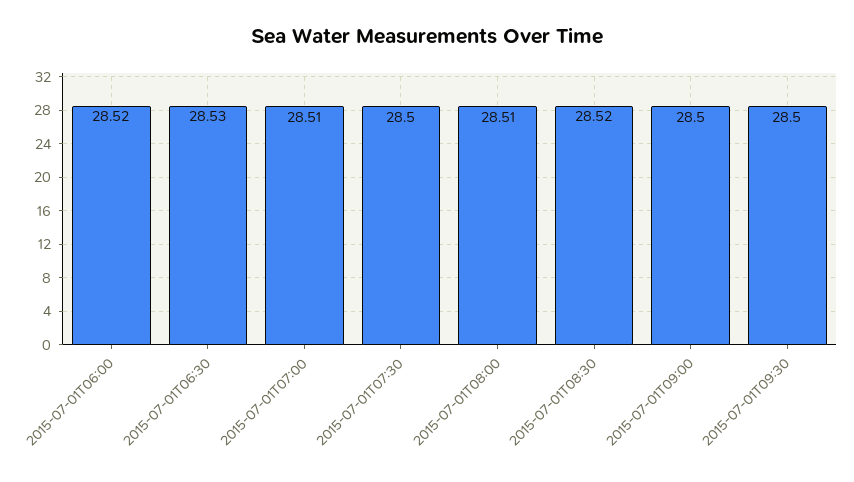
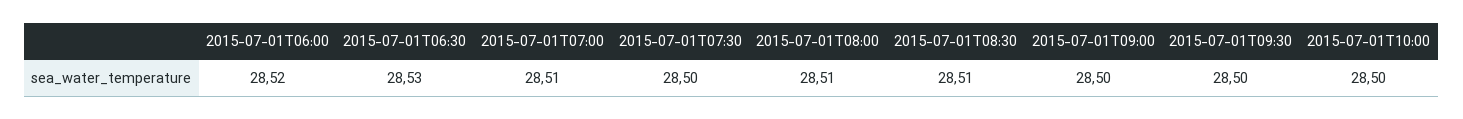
2015-07-01T08:30: 28.52 -> 28.51
2015-07-01T10:00: none -> 28.5

